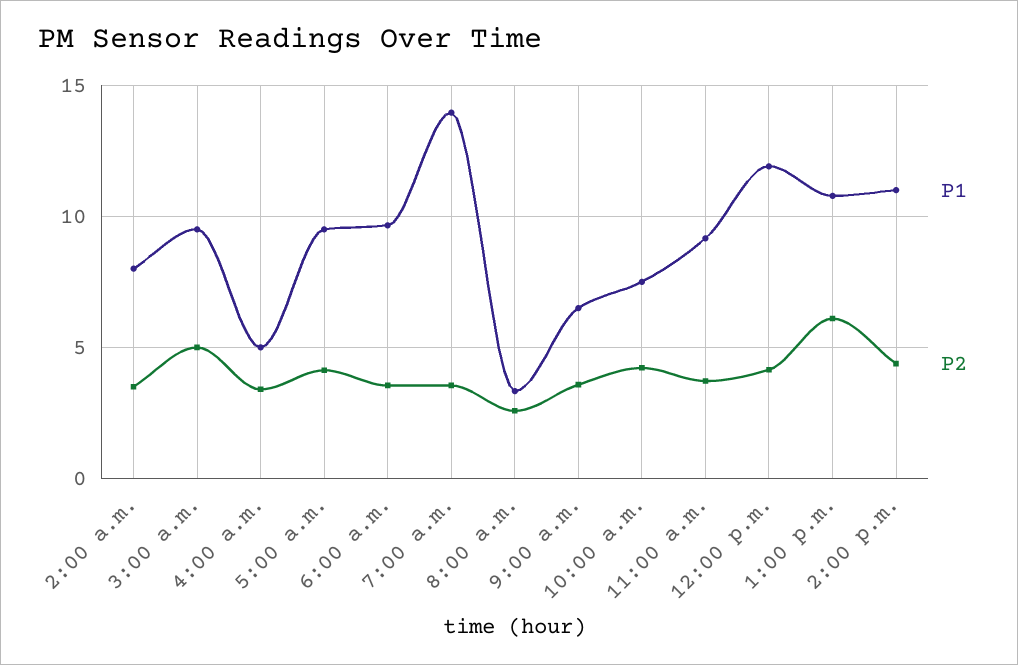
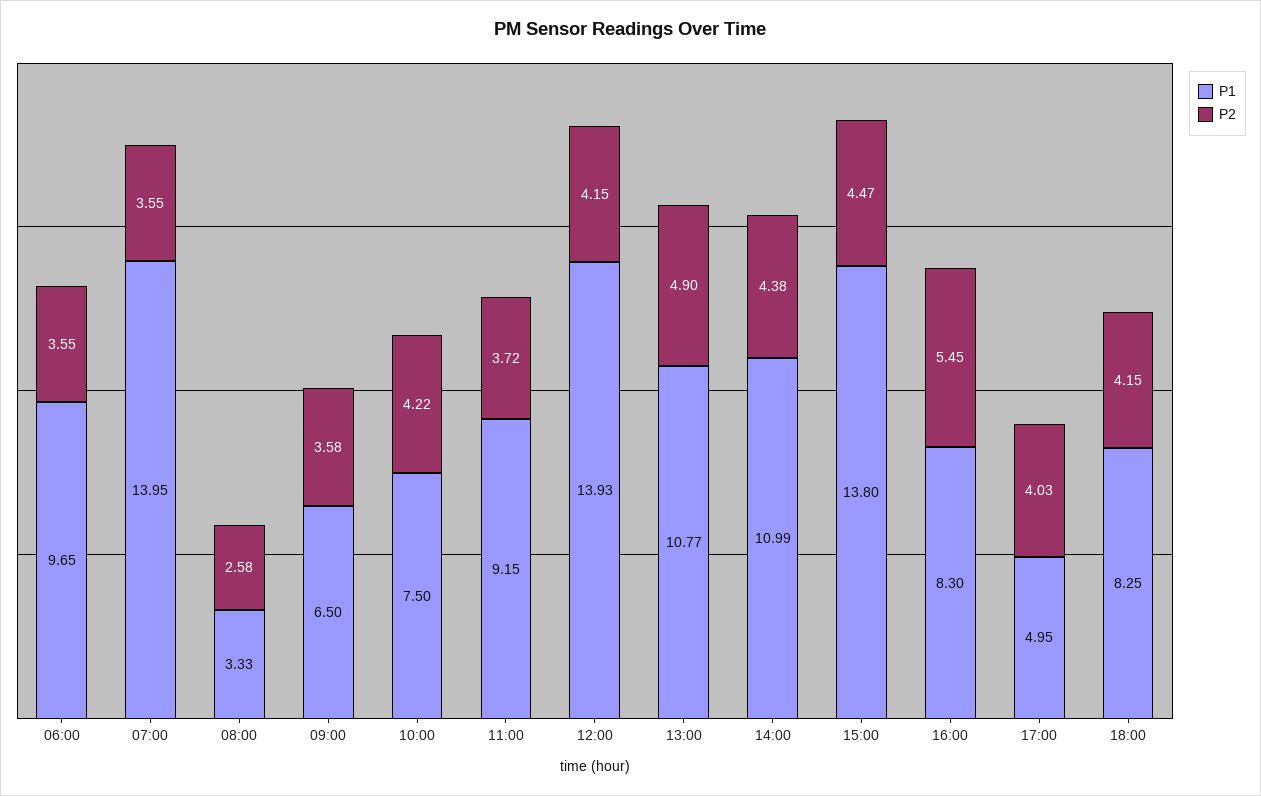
P1, 2:00 a.m.: 8 -> none
P2, 2:00 a.m.: 3.5 -> none
P1, 3:00 a.m.: 9.5 -> none
P2, 3:00 a.m.: 5 -> none
P1, 4:00 a.m.: 5 -> none
P2, 4:00 a.m.: 3.5 -> none
P1, 5:00 a.m.: 9.5 -> none
P2, 5:00 a.m.: 4 -> none
P1, 12:00 p.m.: 12 -> 13.93
P2, 1:00 p.m.: 6 -> 4.9
P1, 15:00: none -> 13.8
P2, 15:00: none -> 4.47
P1, 16:00: none -> 8.3
P2, 16:00: none -> 5.45
P1, 17:00: none -> 4.95
P2, 17:00: none -> 4.03
P1, 18:00: none -> 8.25
P2, 18:00: none -> 4.15

